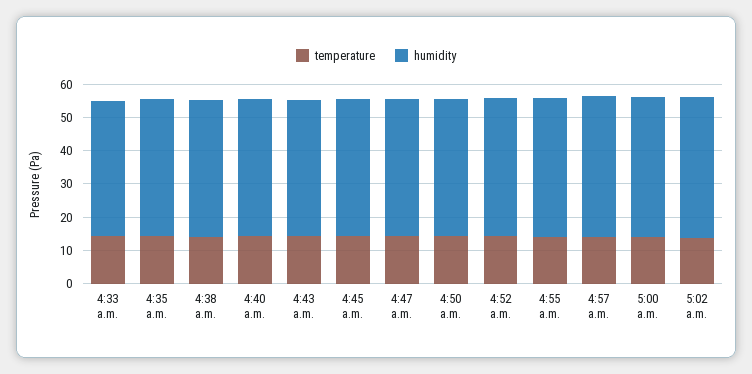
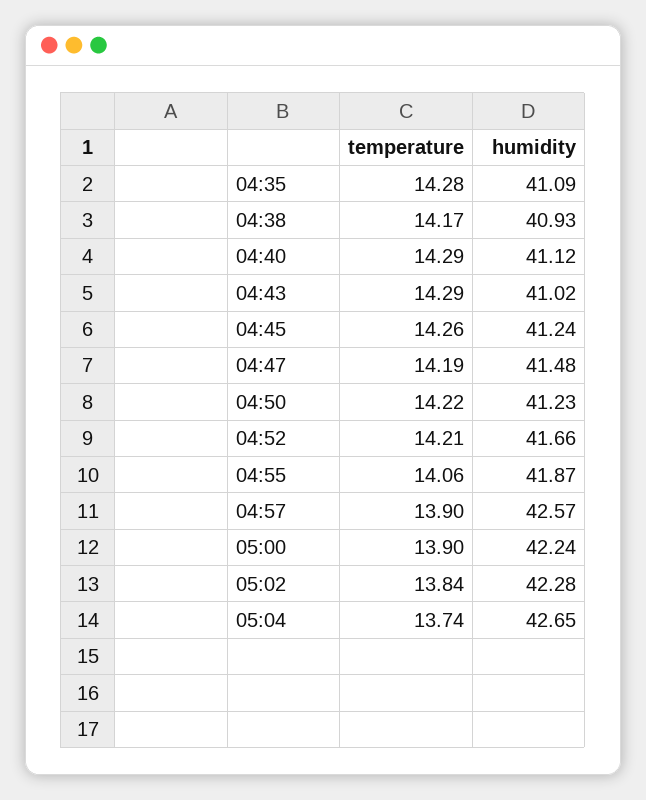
temperature, 4:33 a.m.: 15 -> none
humidity, 4:33 a.m.: 40 -> none
temperature, 05:04: none -> 13.74
humidity, 05:04: none -> 42.65

